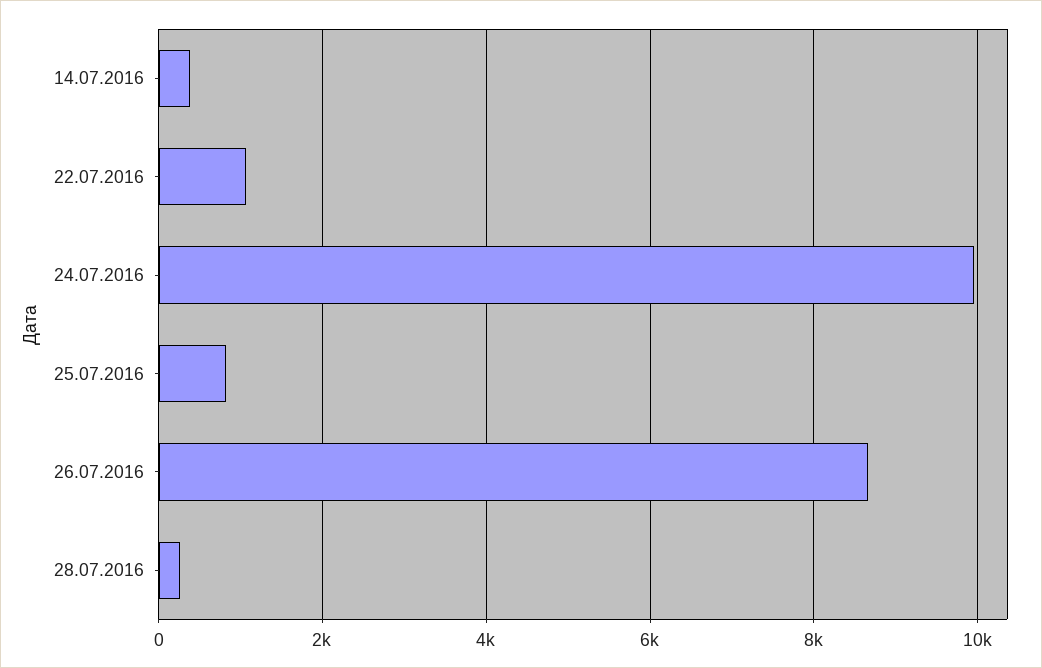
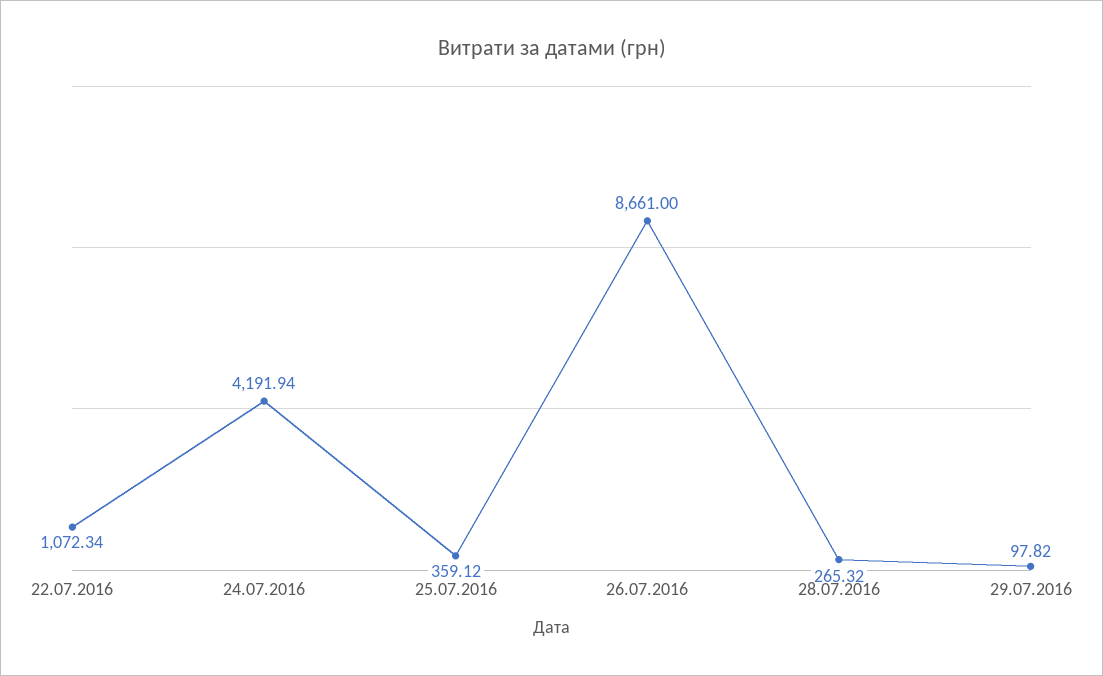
14.07.2016: 400 -> none
24.07.2016: 10000 -> 4191.94
25.07.2016: 800 -> 359.12
29.07.2016: none -> 97.82

